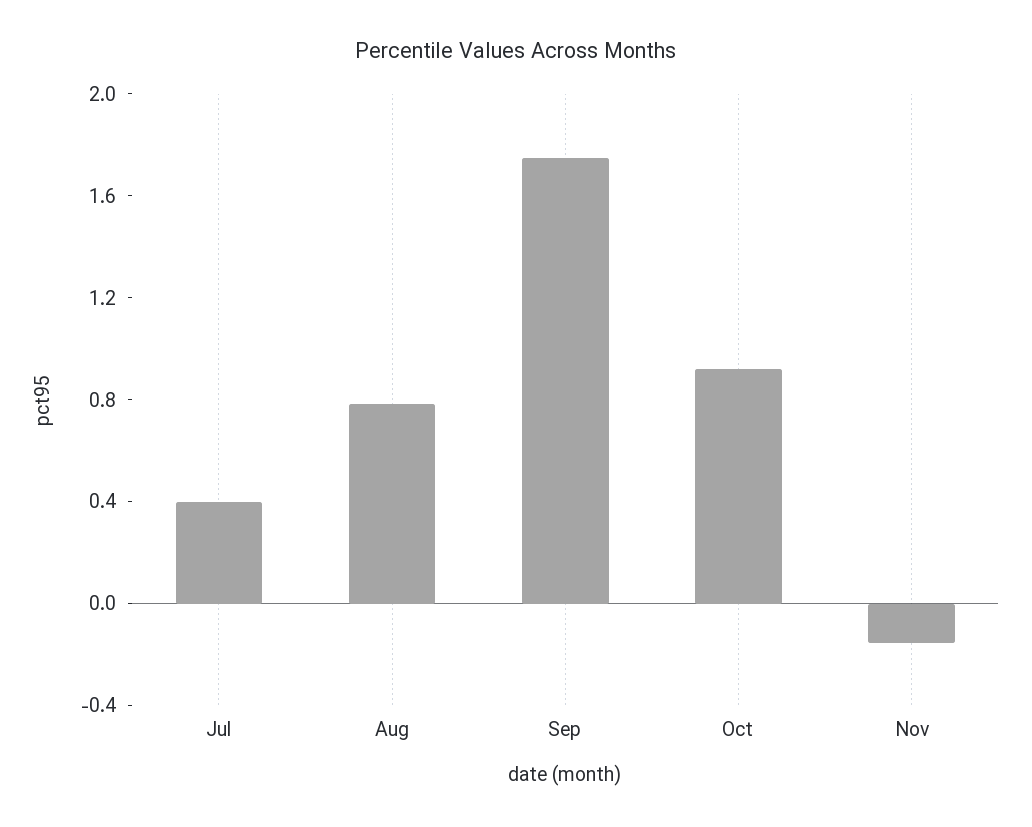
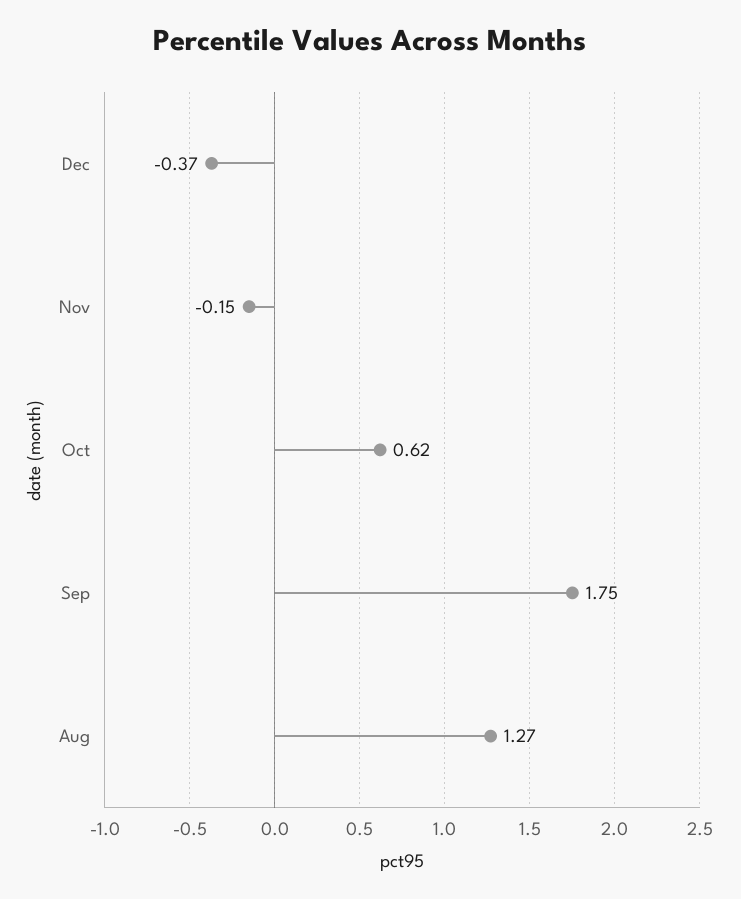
Jul: 0.4 -> none
Aug: 0.8 -> 1.27
Oct: 0.9 -> 0.62
Dec: none -> -0.37

